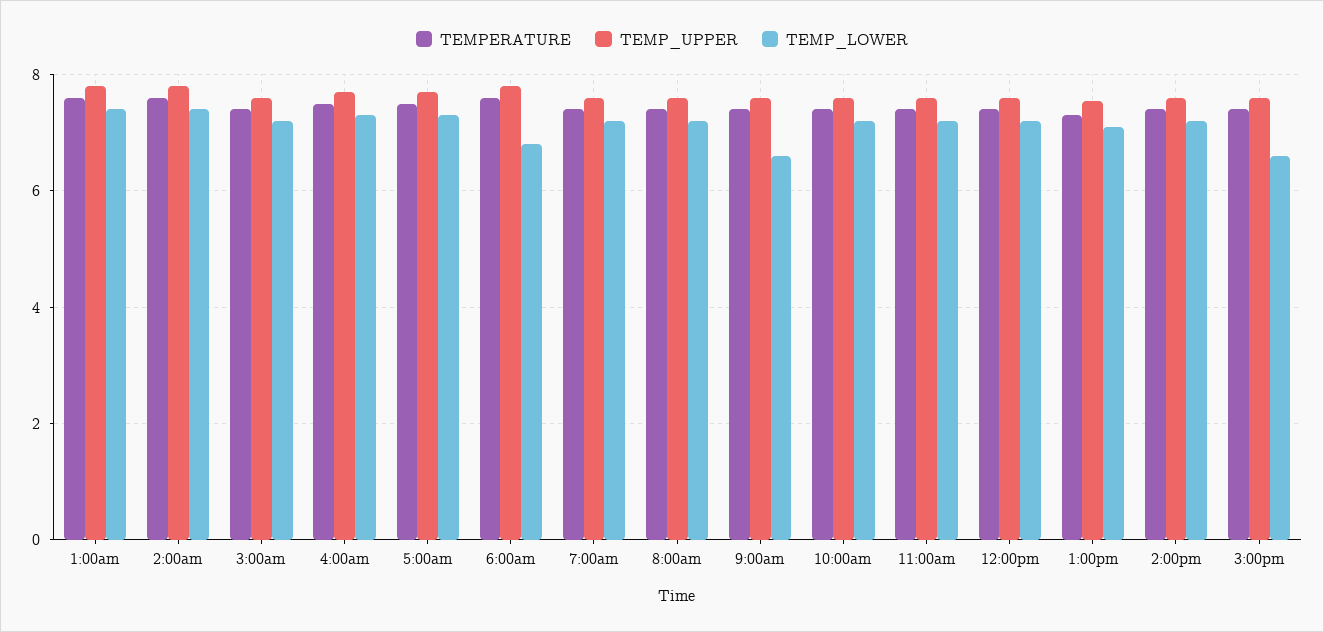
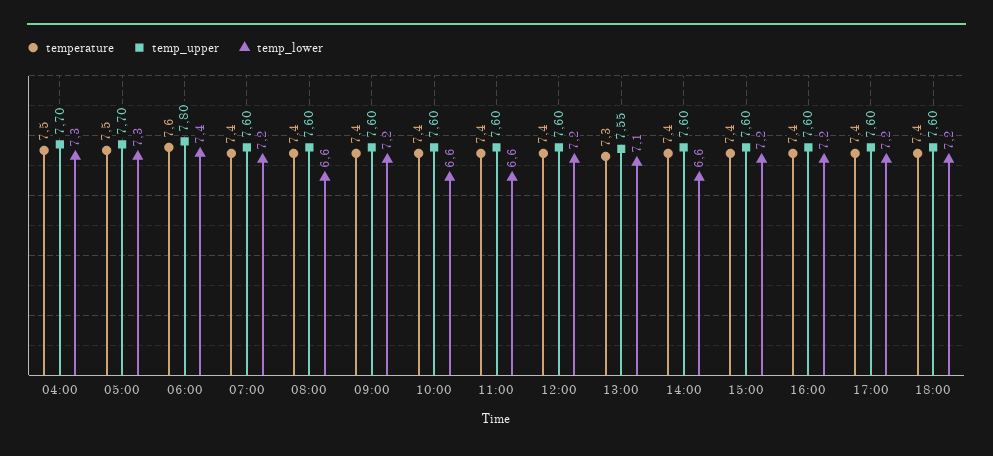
TEMPERATURE, 1:00am: 7.6 -> none
TEMP_UPPER, 1:00am: 7.8 -> none
TEMP_LOWER, 1:00am: 7.4 -> none
TEMPERATURE, 2:00am: 7.6 -> none
TEMP_UPPER, 2:00am: 7.8 -> none
TEMP_LOWER, 2:00am: 7.4 -> none
TEMPERATURE, 3:00am: 7.4 -> none
TEMP_UPPER, 3:00am: 7.6 -> none
TEMP_LOWER, 3:00am: 7.2 -> none
TEMP_LOWER, 6:00am: 6.8 -> 7.4
TEMP_LOWER, 8:00am: 7.2 -> 6.6
TEMP_LOWER, 9:00am: 6.6 -> 7.2
TEMP_LOWER, 10:00am: 7.2 -> 6.6
TEMP_LOWER, 11:00am: 7.2 -> 6.6
TEMP_LOWER, 2:00pm: 7.2 -> 6.6
TEMP_LOWER, 3:00pm: 6.6 -> 7.2
TEMPERATURE, 16:00: none -> 7.4
TEMP_UPPER, 16:00: none -> 7.6
TEMP_LOWER, 16:00: none -> 7.2
TEMPERATURE, 17:00: none -> 7.4
TEMP_UPPER, 17:00: none -> 7.6
TEMP_LOWER, 17:00: none -> 7.2
TEMPERATURE, 18:00: none -> 7.4
TEMP_UPPER, 18:00: none -> 7.6
TEMP_LOWER, 18:00: none -> 7.2

